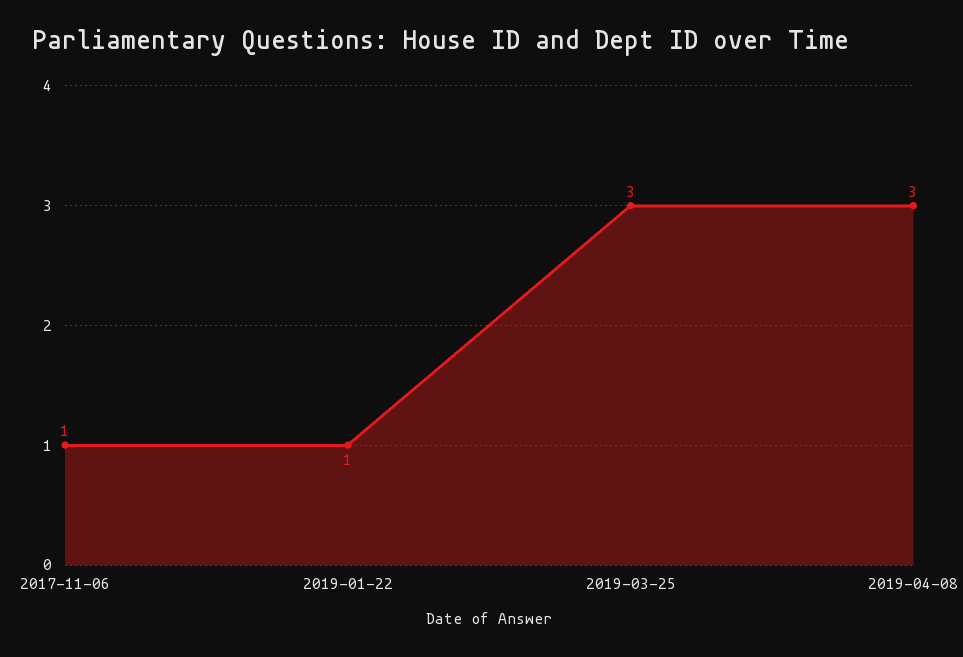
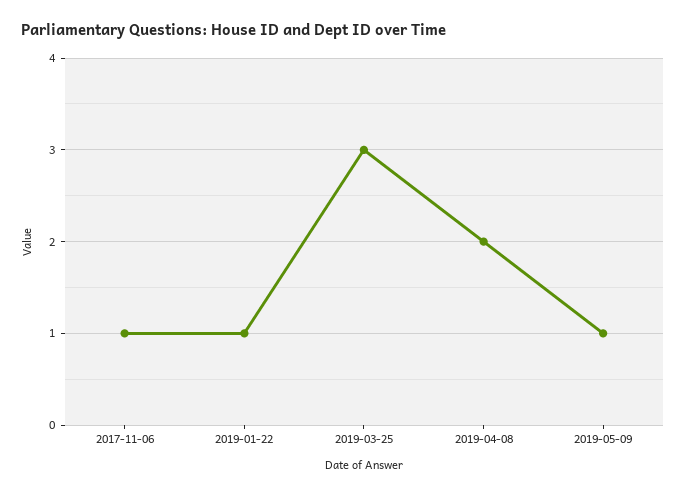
2019-04-08: 3 -> 2
2019-05-09: none -> 1

